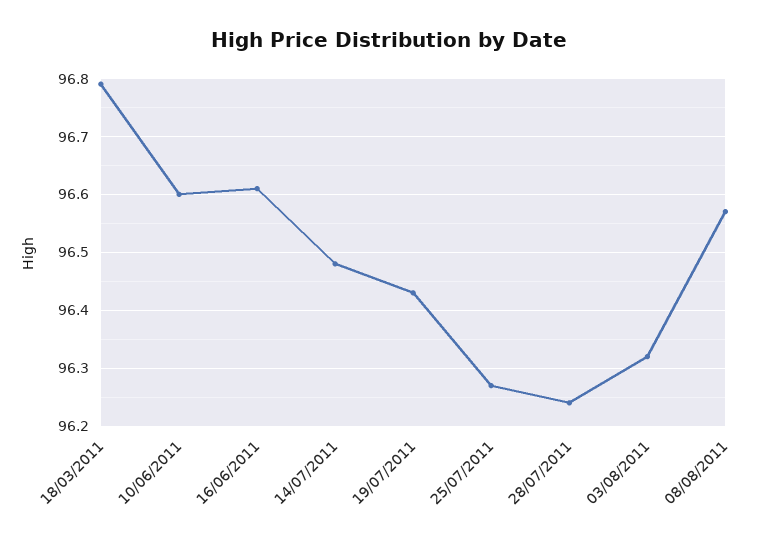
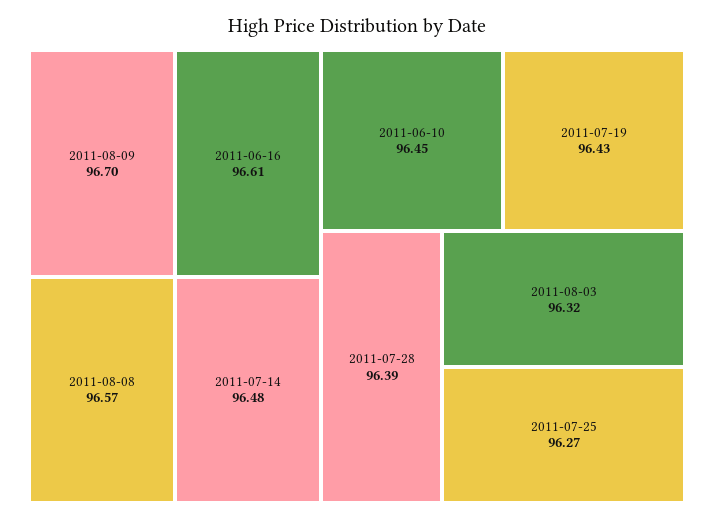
18/03/2011: 96.8 -> none
10/06/2011: 96.6 -> 96.45
28/07/2011: 96.25 -> 96.39
2011-08-09: none -> 96.7

